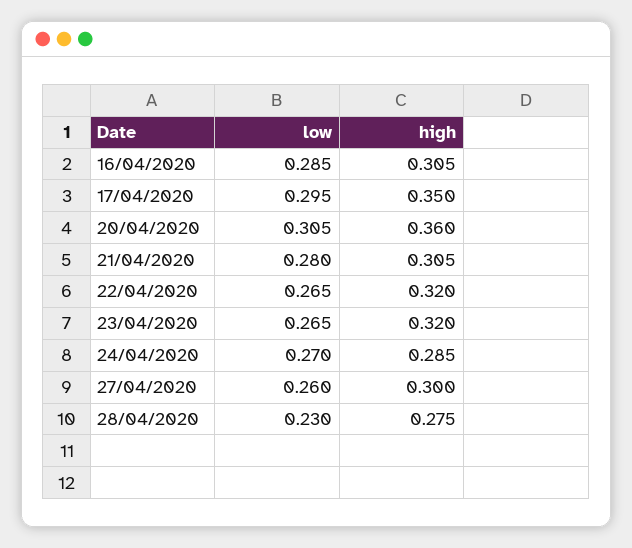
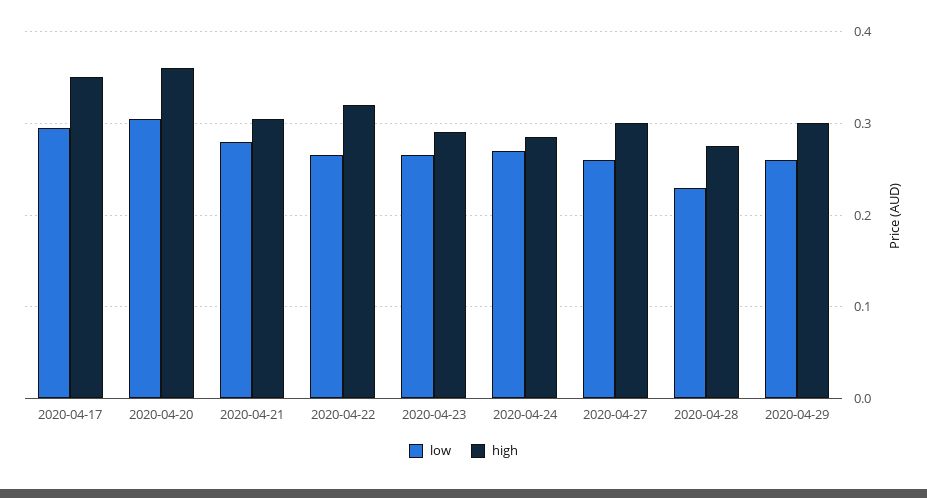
low, 16/04/2020: 0.285 -> none
high, 16/04/2020: 0.305 -> none
high, 23/04/2020: 0.32 -> 0.29
low, 2020-04-29: none -> 0.26
high, 2020-04-29: none -> 0.3

